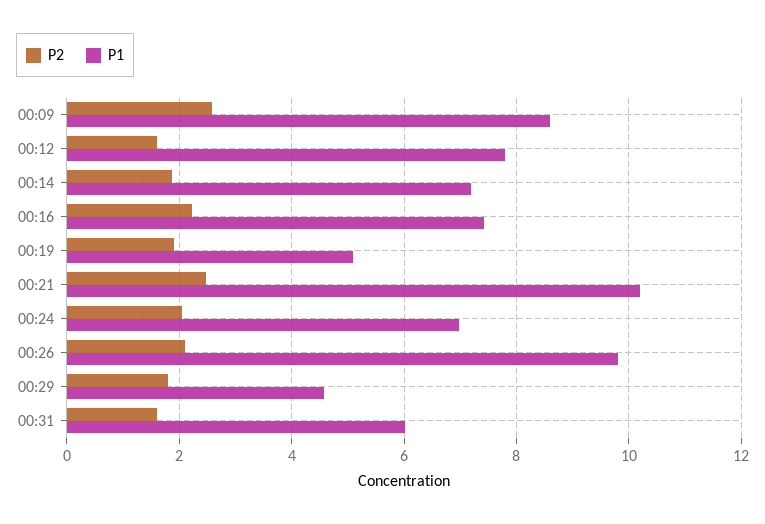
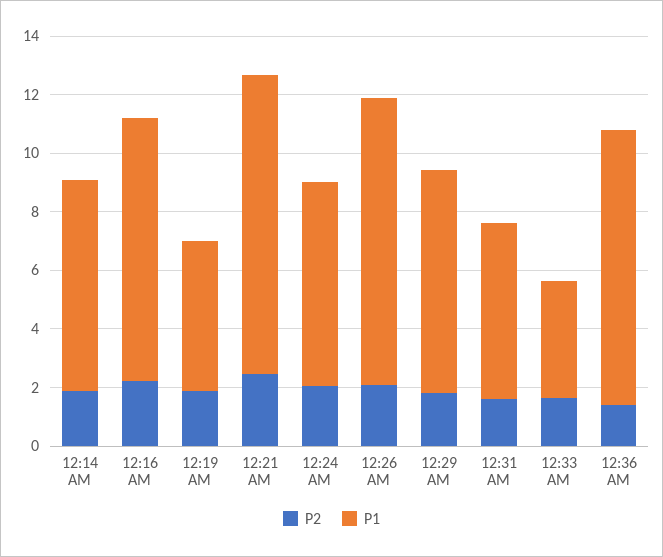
P2, 00:09: 2.6 -> none
P1, 00:09: 8.6 -> none
P2, 00:12: 1.6 -> none
P1, 00:12: 7.8 -> none
P1, 00:16: 7.4 -> 9
P1, 00:29: 4.6 -> 7.5
P2, 12:33 AM: none -> 1.5
P1, 12:33 AM: none -> 4
P2, 12:36 AM: none -> 1.5
P1, 12:36 AM: none -> 9.5

